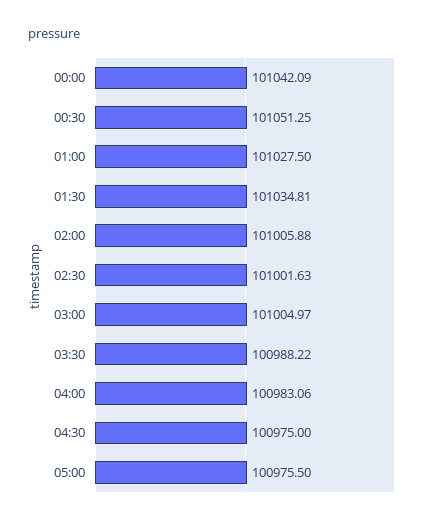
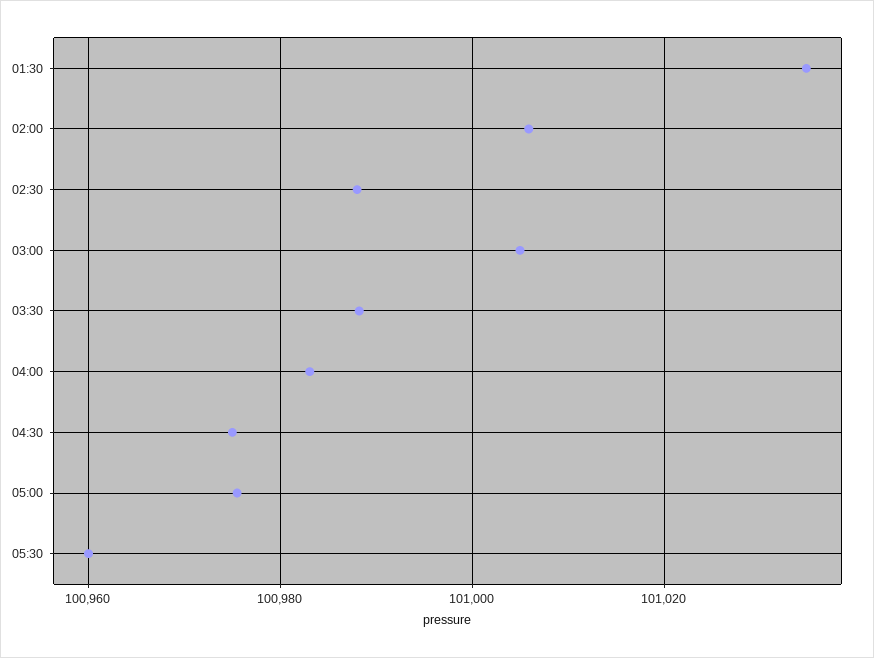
00:00: 101042.09 -> none
00:30: 101051.25 -> none
01:00: 101027.5 -> none
02:30: 101001.63 -> 100988
05:30: none -> 100960

